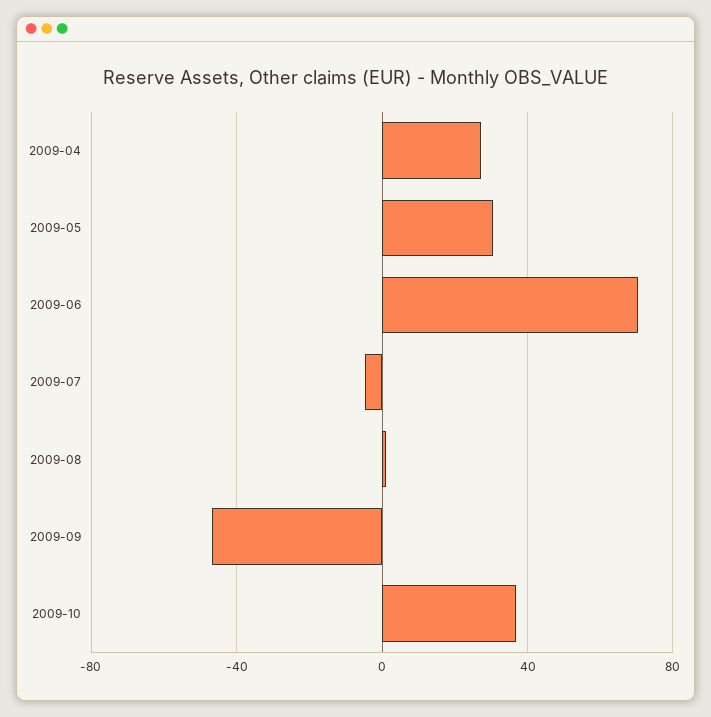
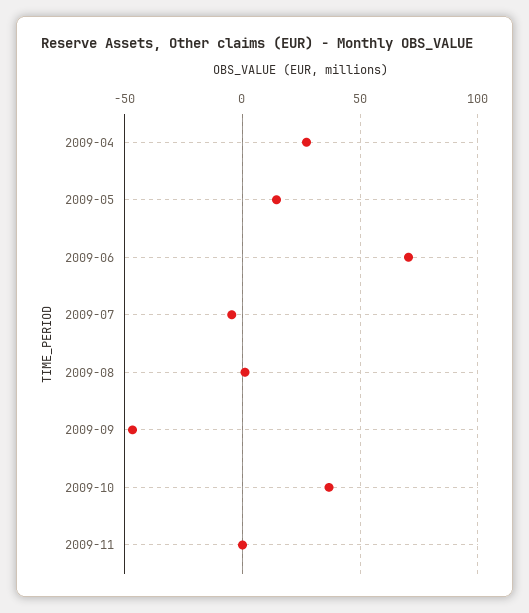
2009-05: 30 -> 15
2009-11: none -> 0

